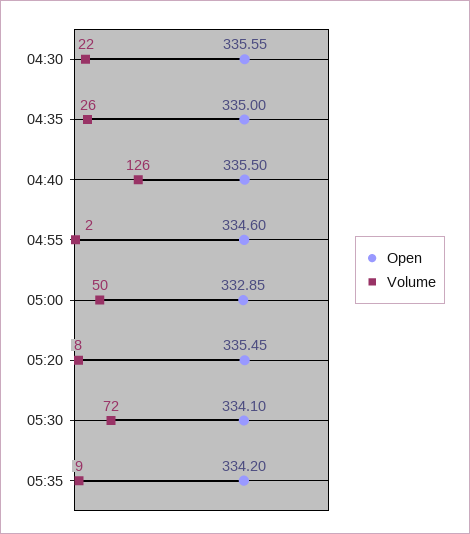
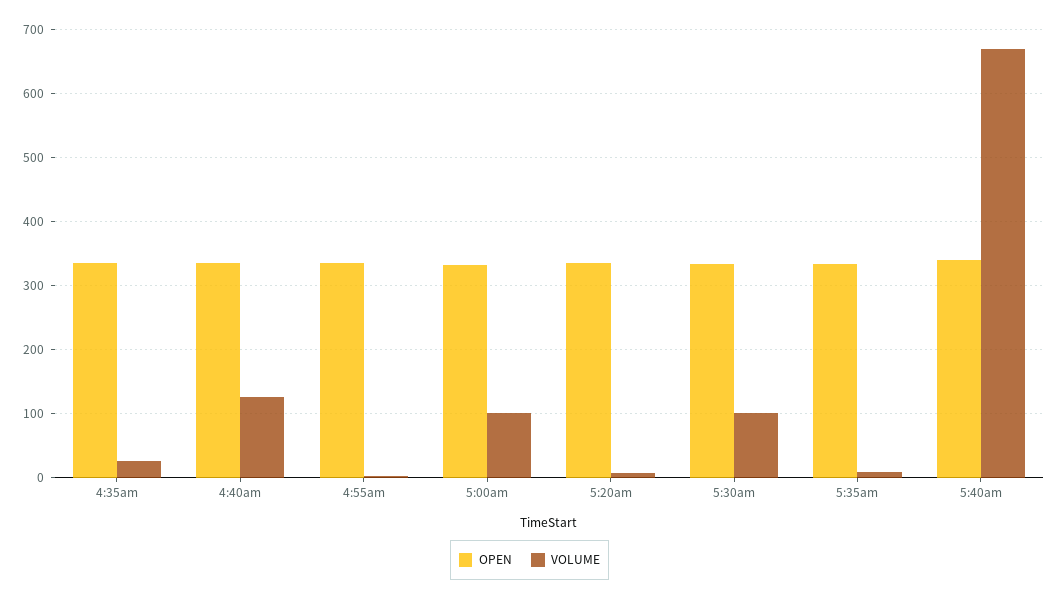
Open, 04:30: 335.55 -> none
Volume, 04:30: 22 -> none
Volume, 05:00: 50 -> 100
Volume, 05:30: 72 -> 100
Open, 5:40am: none -> 340
Volume, 5:40am: none -> 670

